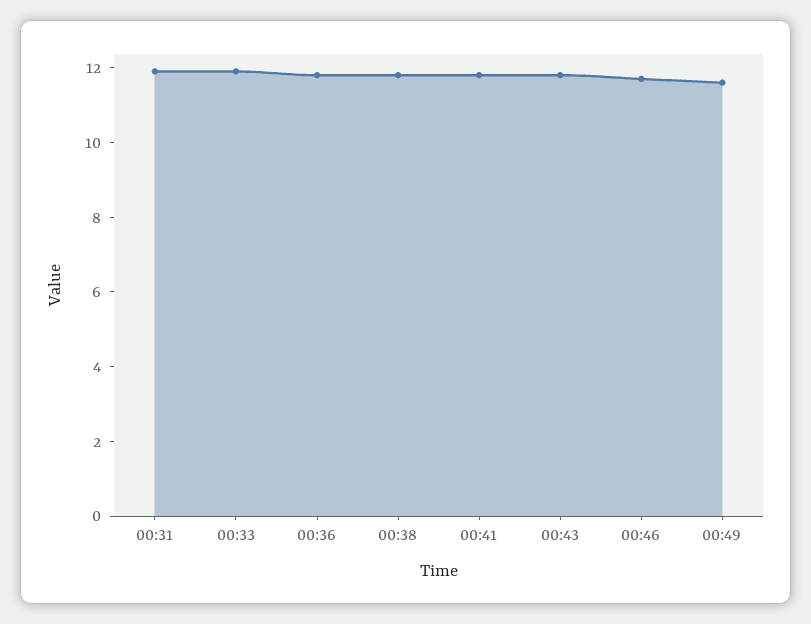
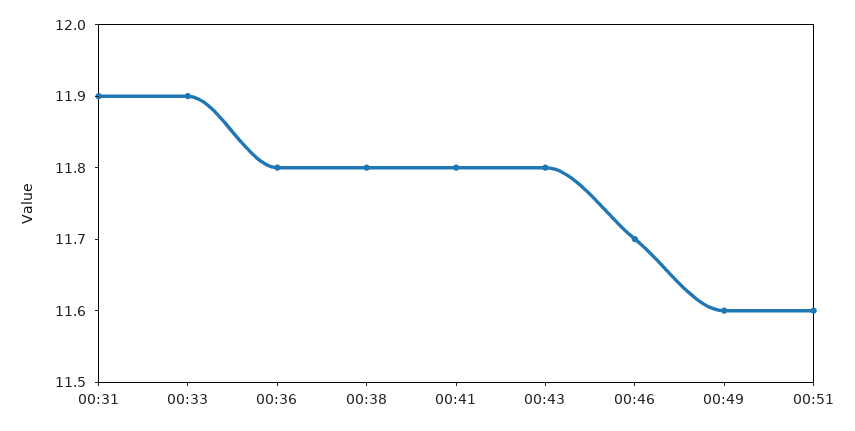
00:51: none -> 11.6

